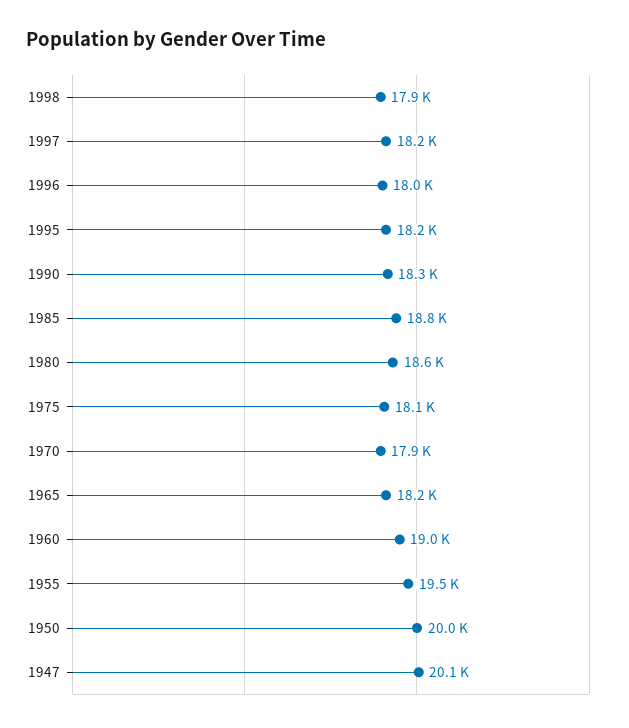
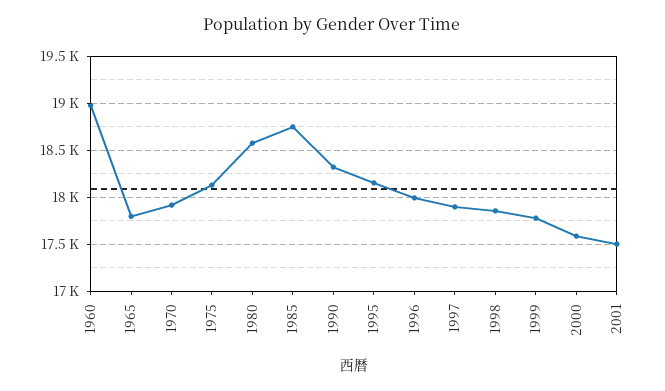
1997: 18200 -> 17900
1965: 18200 -> 17800
1955: 19500 -> none
1950: 20000 -> none
1947: 20100 -> none
1999: none -> 17800
2000: none -> 17600
2001: none -> 17500

